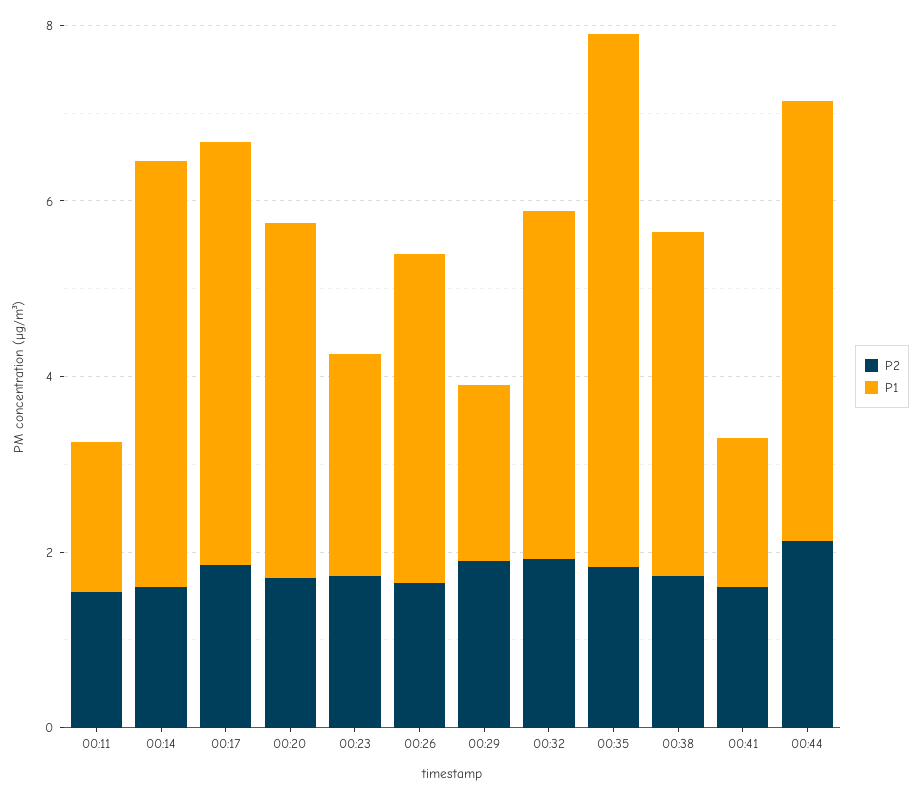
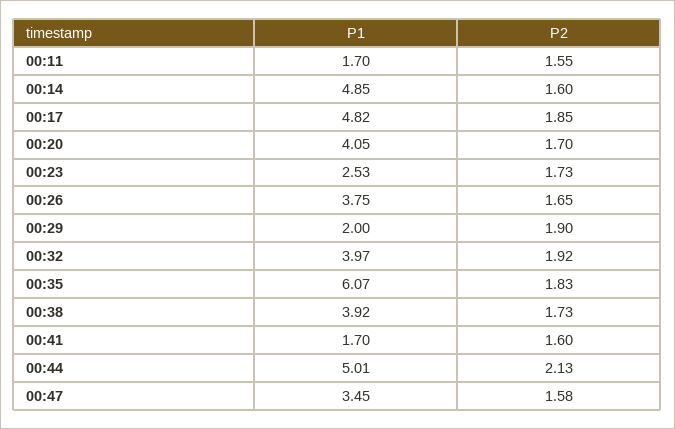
P1, 00:47: none -> 3.45
P2, 00:47: none -> 1.58

